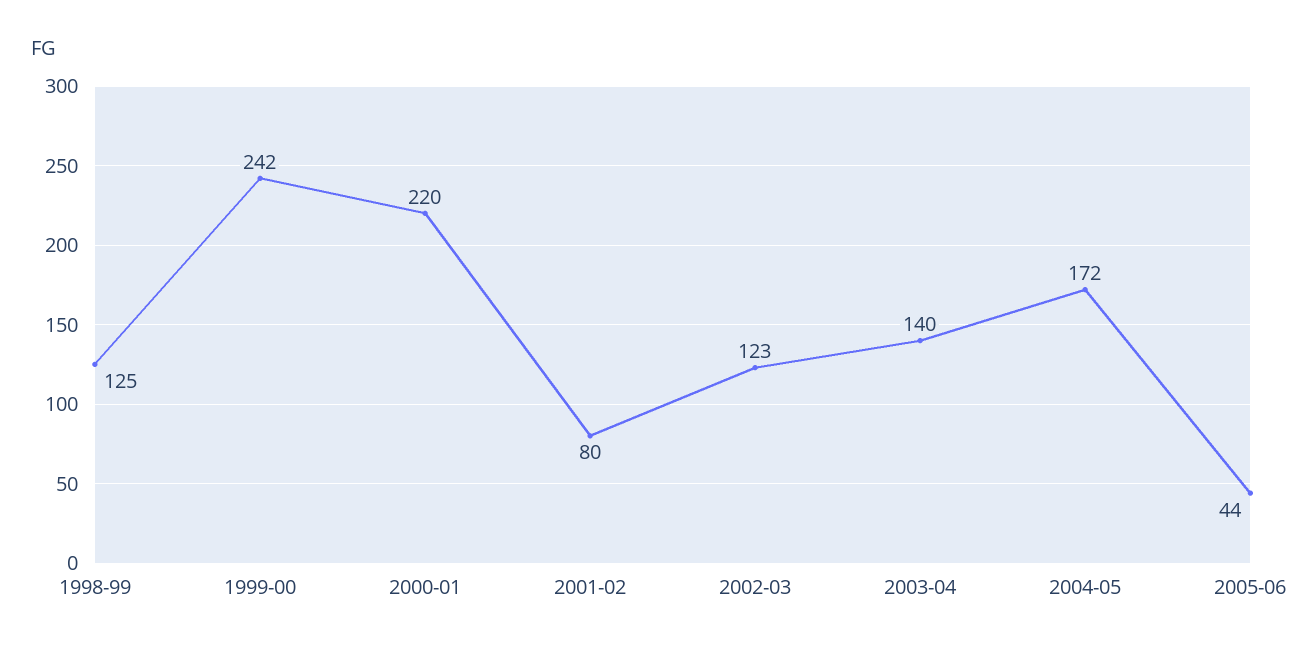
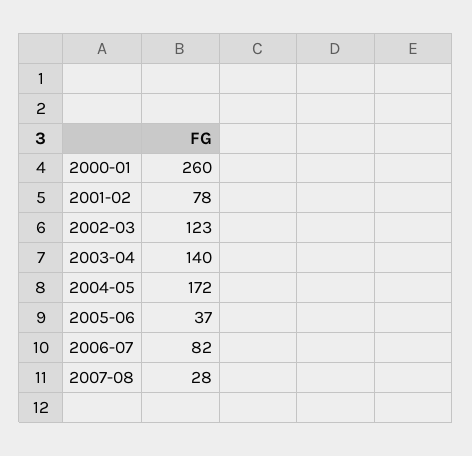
1998-99: 125 -> none
1999-00: 242 -> none
2000-01: 220 -> 260
2001-02: 80 -> 78
2005-06: 44 -> 37
2006-07: none -> 82
2007-08: none -> 28

